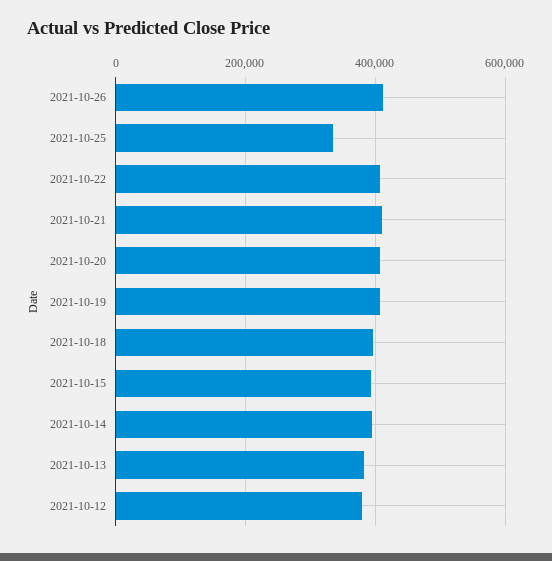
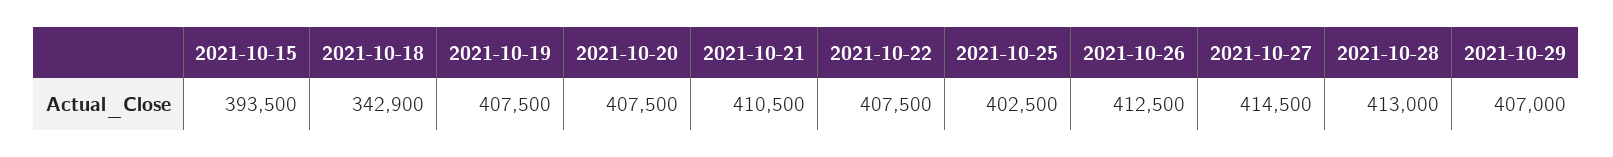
2021-10-25: 340000 -> 402500
2021-10-18: 400000 -> 342900
2021-10-14: 400000 -> none
2021-10-13: 380000 -> none
2021-10-12: 380000 -> none
2021-10-27: none -> 414500
2021-10-28: none -> 413000
2021-10-29: none -> 407000

